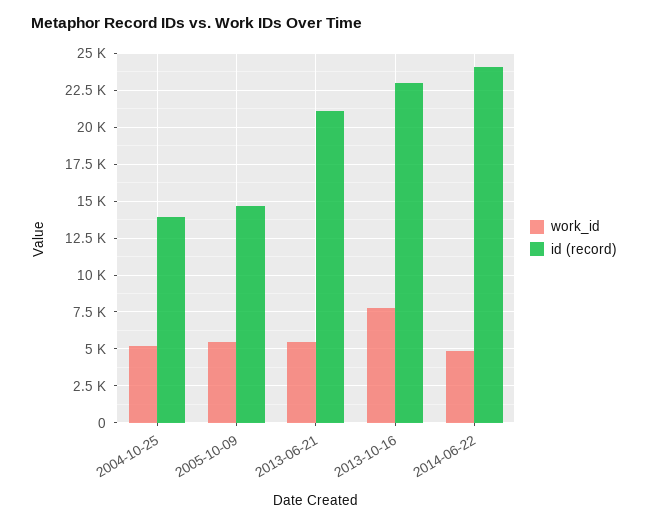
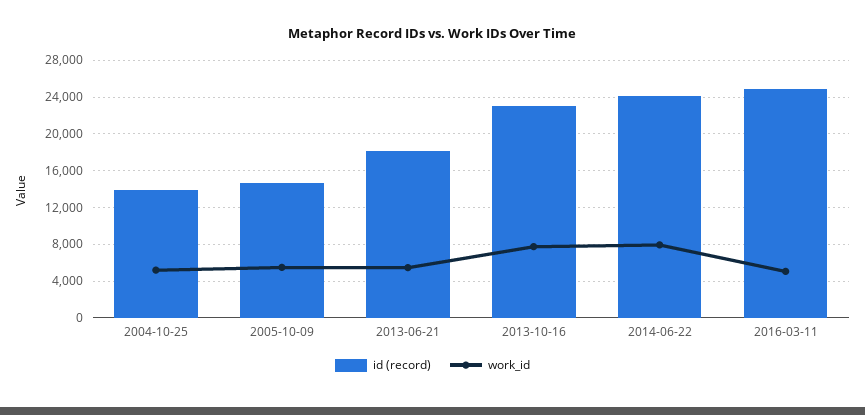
id (record), 2013-06-21: 21000 -> 18000
work_id, 2014-06-22: 5000 -> 8000
id (record), 2016-03-11: none -> 25000
work_id, 2016-03-11: none -> 5000

